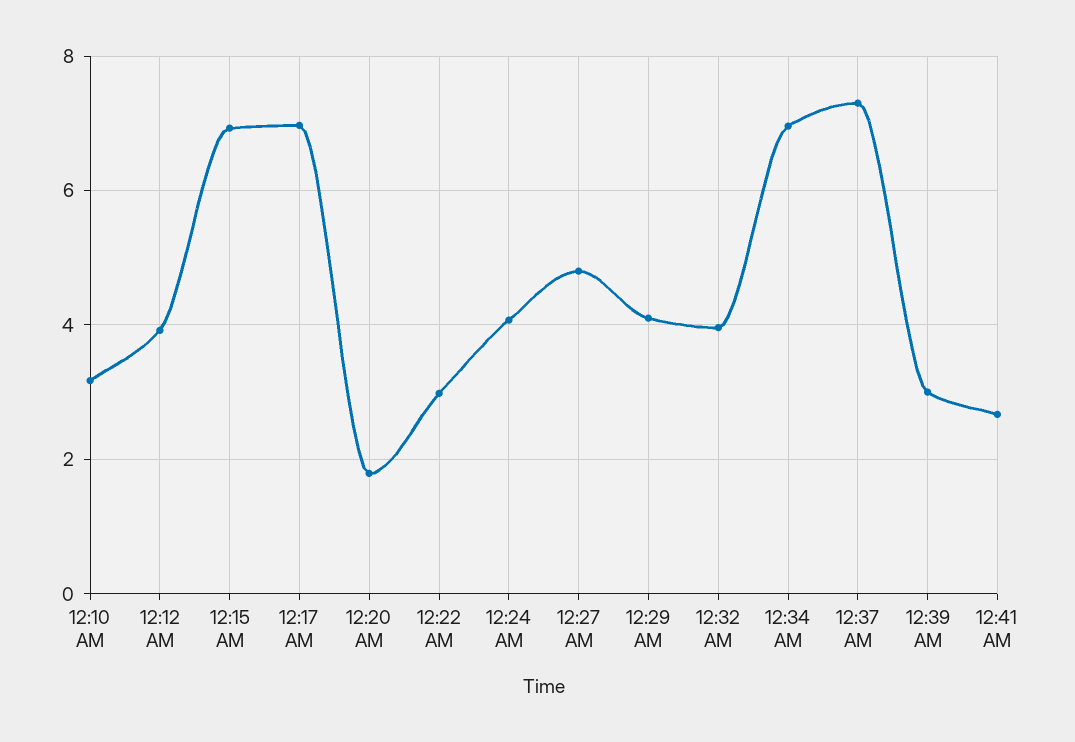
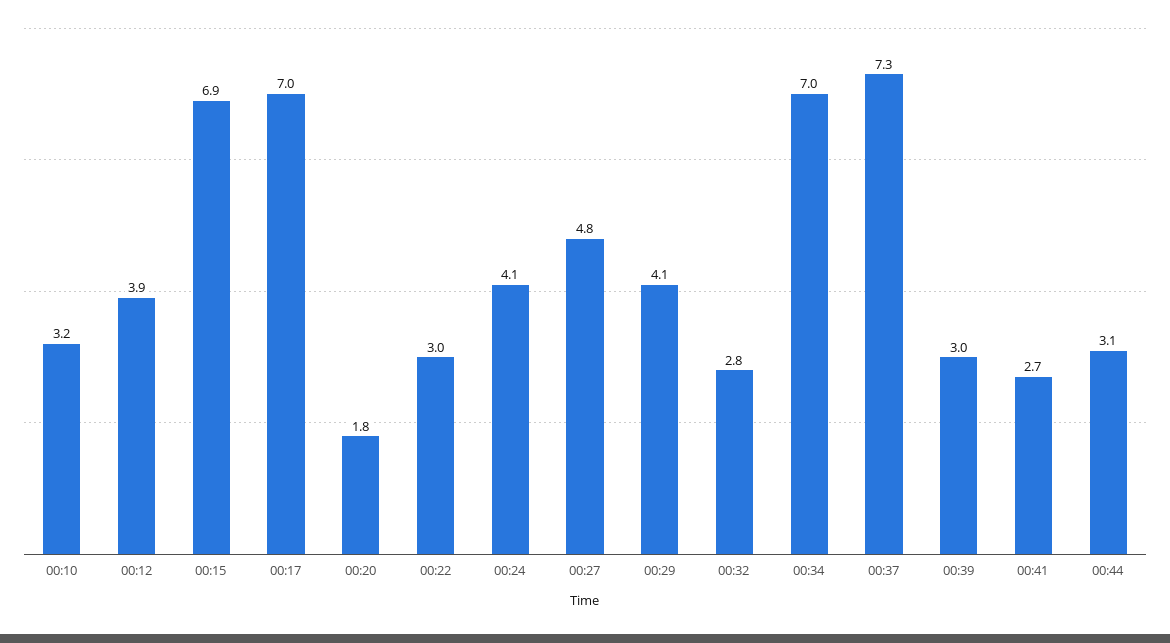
12:32 AM: 4 -> 2.8
00:44: none -> 3.1

